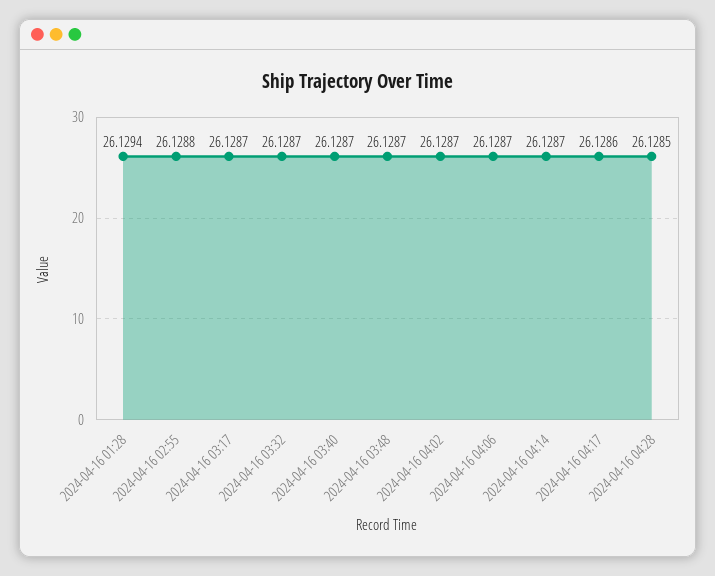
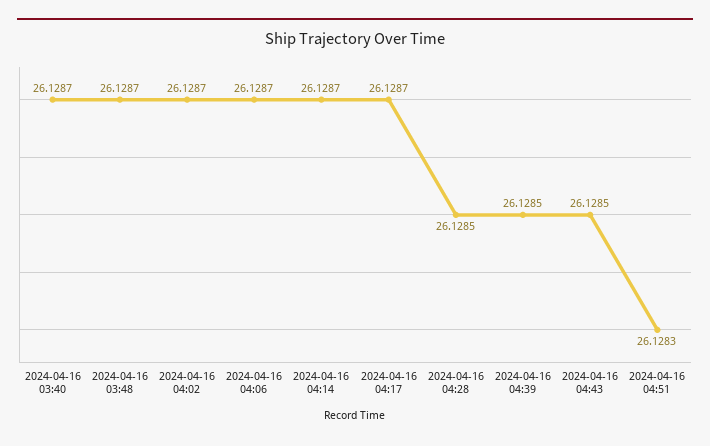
2024-04-16 01:28: 26.1294 -> none
2024-04-16 02:55: 26.1288 -> none
2024-04-16 03:17: 26.1287 -> none
2024-04-16 03:32: 26.1287 -> none
2024-04-16 04:17: 26.1286 -> 26.1287
2024-04-16 04:39: none -> 26.1285
2024-04-16 04:43: none -> 26.1285
2024-04-16 04:51: none -> 26.1283

